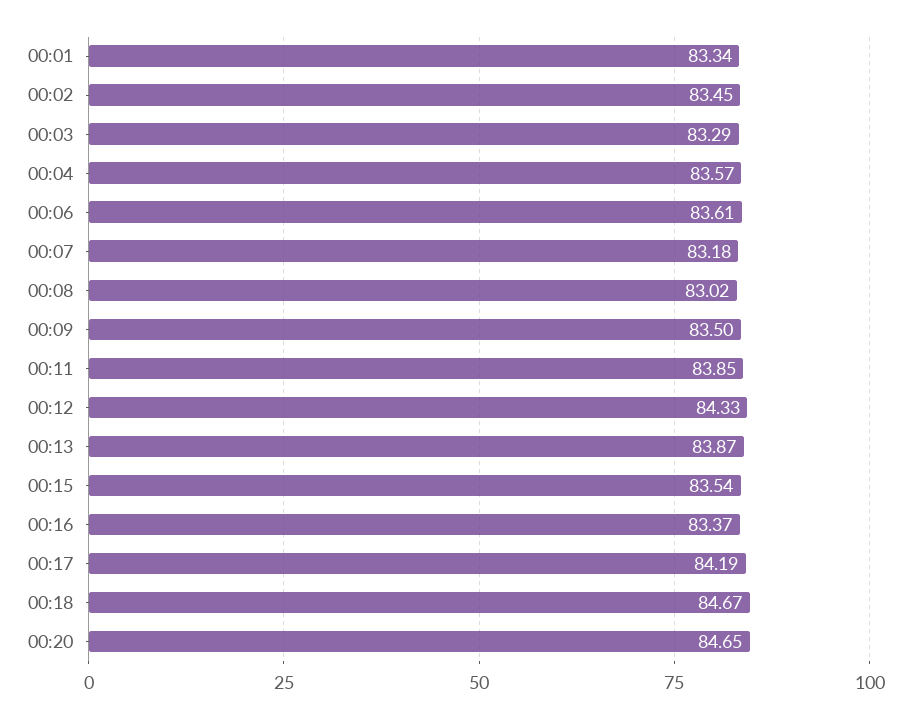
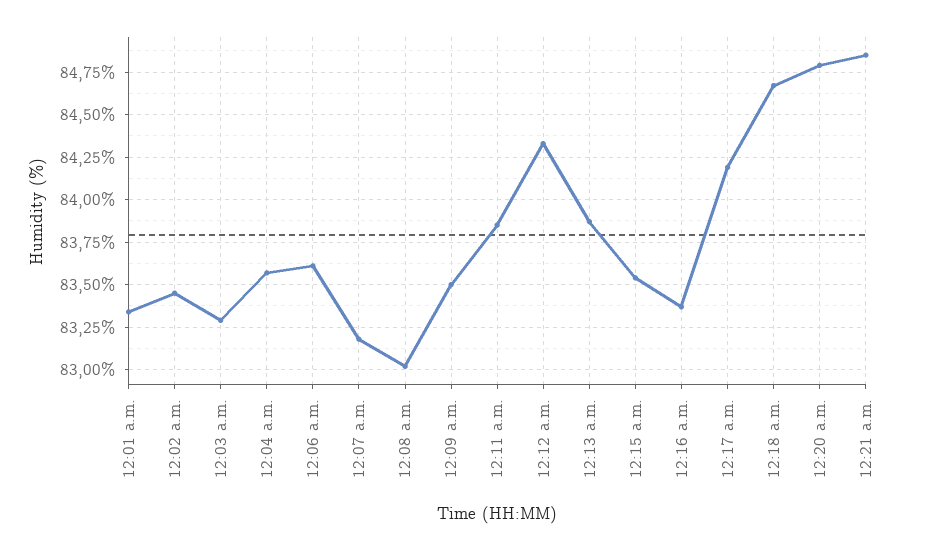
00:20: 84.65 -> 84.8
12:21 a.m.: none -> 84.85

